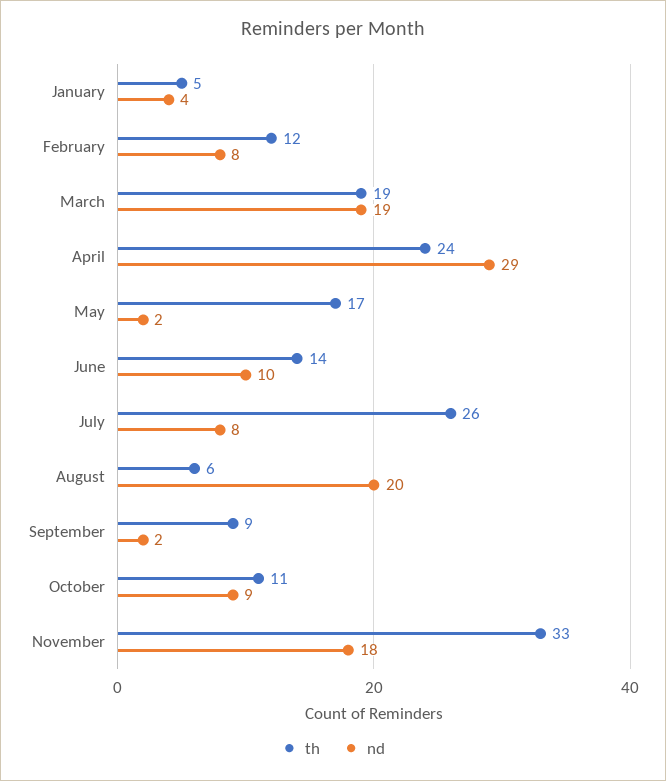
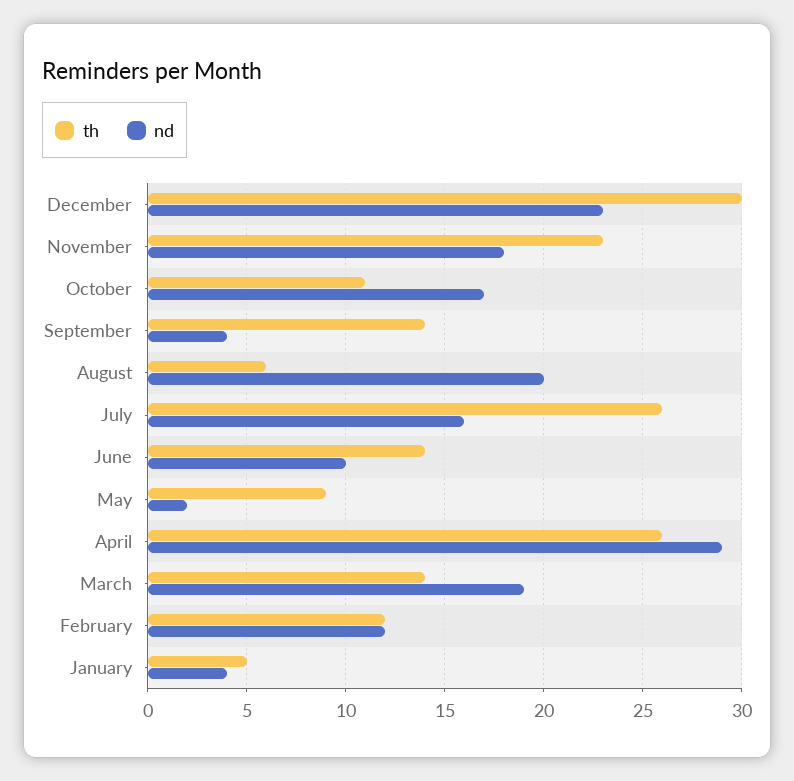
nd, February: 8 -> 12
th, March: 19 -> 14
th, April: 24 -> 26
th, May: 17 -> 9
nd, July: 8 -> 16
th, September: 9 -> 14
nd, September: 2 -> 4
nd, October: 9 -> 17
th, November: 33 -> 23
th, December: none -> 30
nd, December: none -> 23

